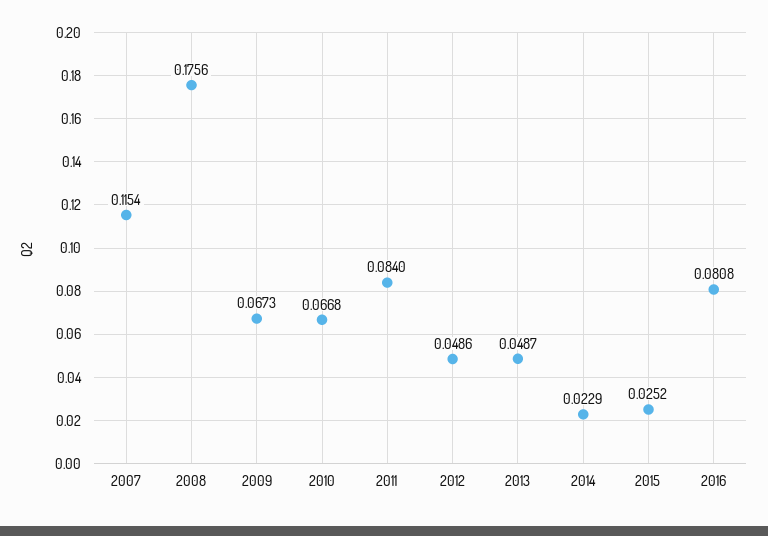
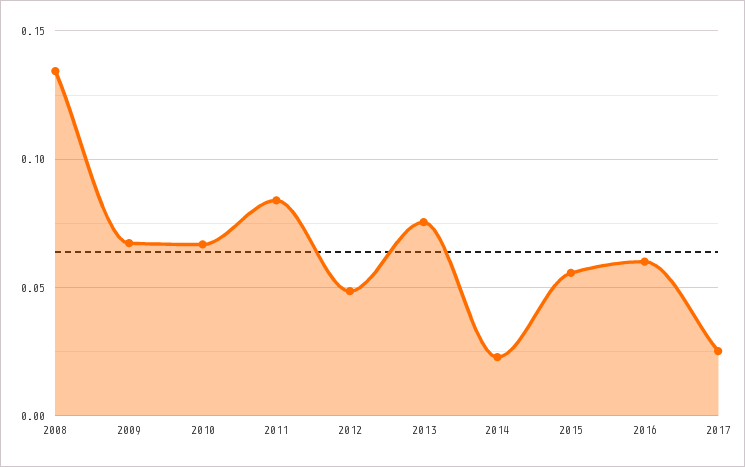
2007: 0.1154 -> none
2008: 0.1756 -> 0.135
2013: 0.0487 -> 0.075
2015: 0.0252 -> 0.055
2016: 0.0808 -> 0.06
2017: none -> 0.025

